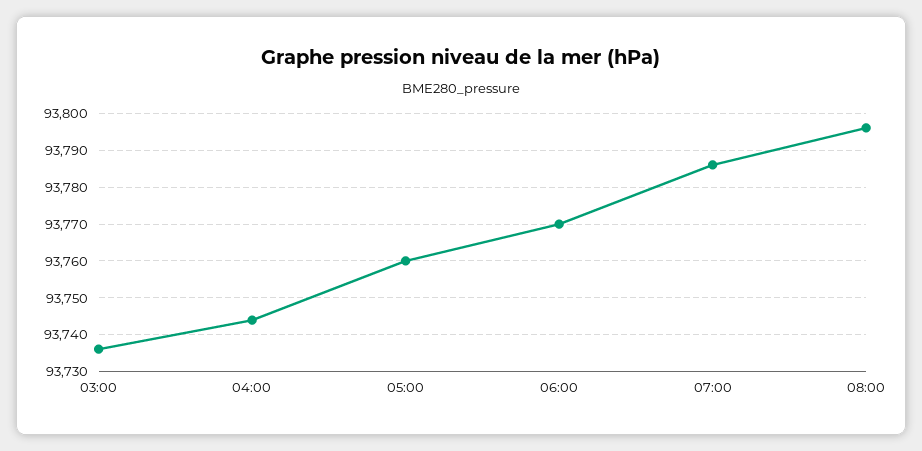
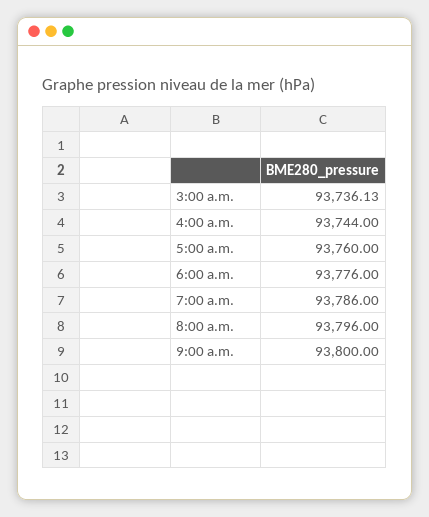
06:00: 93770 -> 93776
9:00 a.m.: none -> 93800

